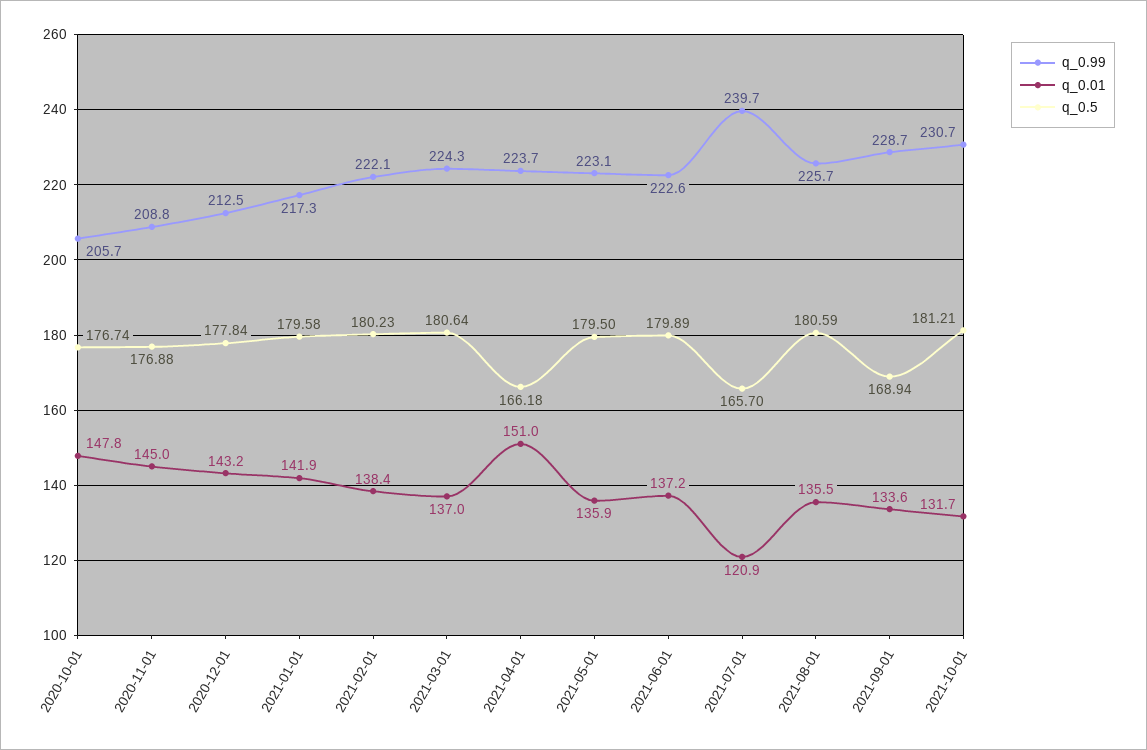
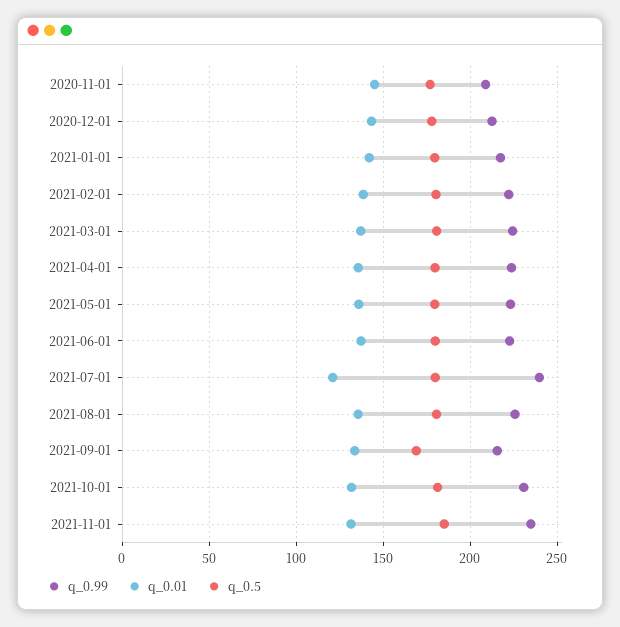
q_0.99, 2020-10-01: 205.7 -> none
q_0.01, 2020-10-01: 147.8 -> none
q_0.5, 2020-10-01: 176.74 -> none
q_0.01, 2021-04-01: 151 -> 135
q_0.5, 2021-04-01: 166.18 -> 180
q_0.5, 2021-07-01: 165.7 -> 180
q_0.99, 2021-09-01: 228.7 -> 215
q_0.99, 2021-11-01: none -> 235
q_0.01, 2021-11-01: none -> 130
q_0.5, 2021-11-01: none -> 185

